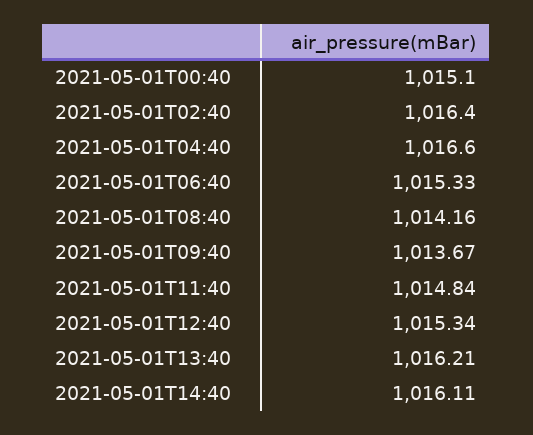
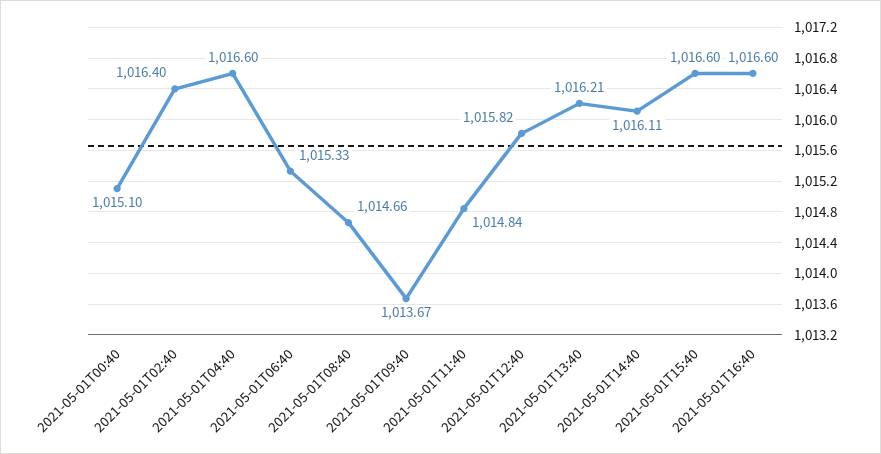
2021-05-01T08:40: 1014.16 -> 1014.66
2021-05-01T12:40: 1015.34 -> 1015.82
2021-05-01T15:40: none -> 1016.6
2021-05-01T16:40: none -> 1016.6

